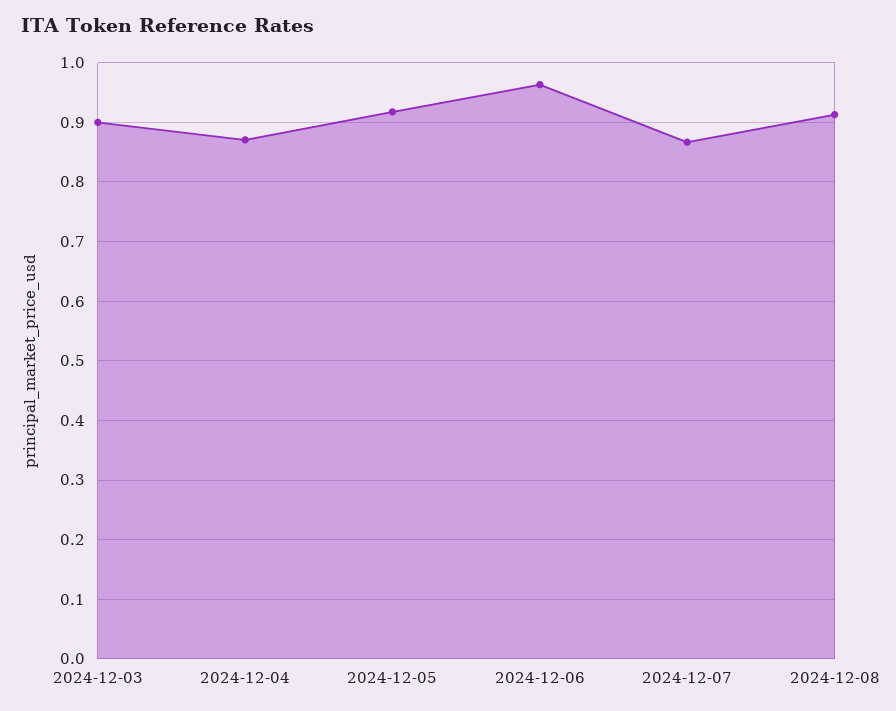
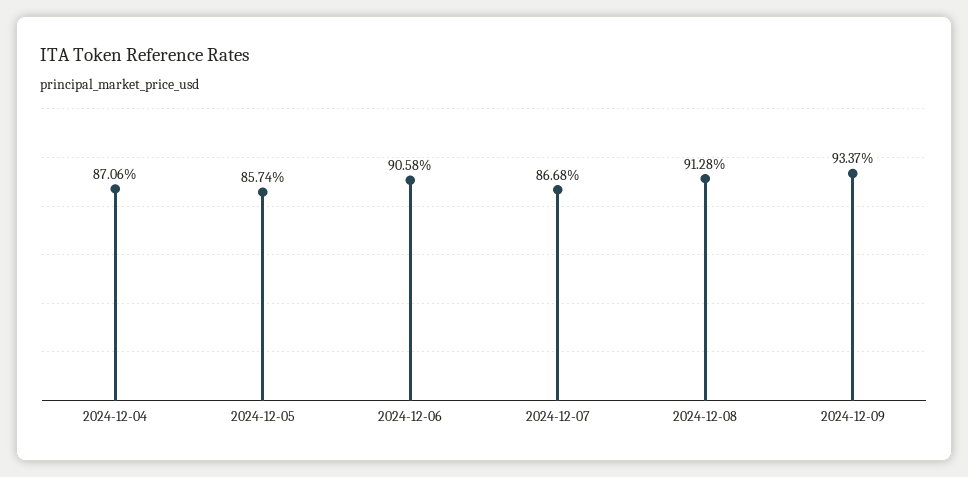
2024-12-03: 0.9 -> none
2024-12-05: 0.92 -> 0.8574
2024-12-06: 0.96 -> 0.9058
2024-12-09: none -> 0.9337

